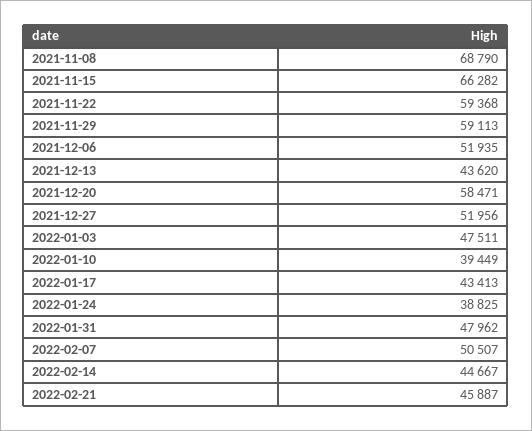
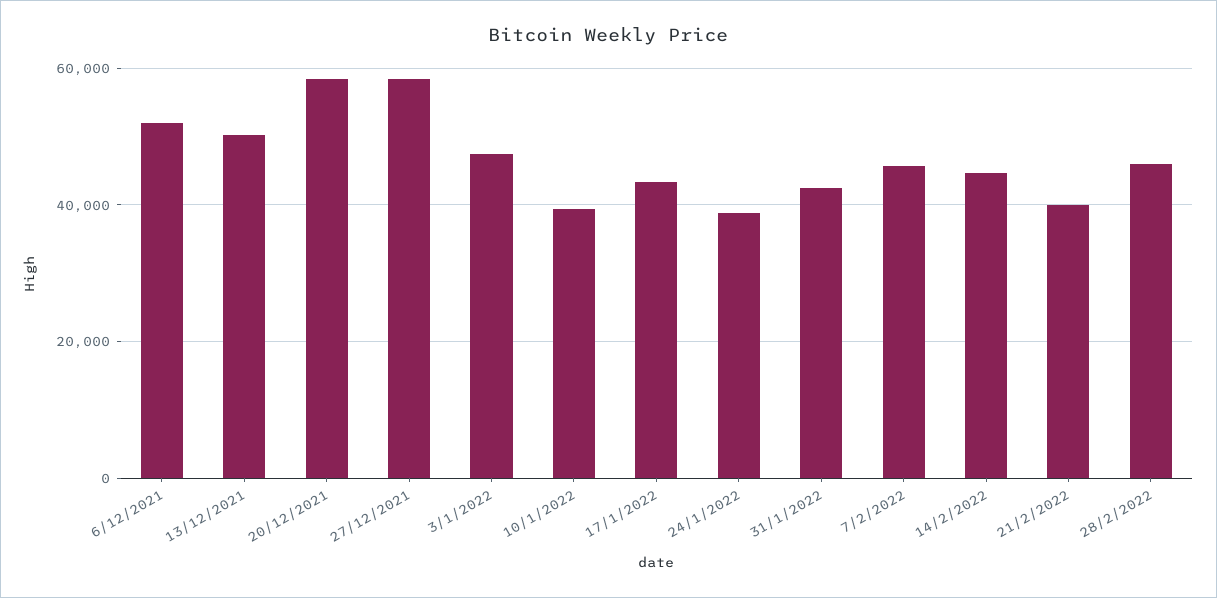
2021-11-08: 68790 -> none
2021-11-15: 66282 -> none
2021-11-22: 59368 -> none
2021-11-29: 59113 -> none
2021-12-13: 43620 -> 50000
2021-12-27: 51956 -> 58000
2022-01-31: 47962 -> 42000
2022-02-07: 50507 -> 46000
2022-02-21: 45887 -> 40000
28/2/2022: none -> 46000

